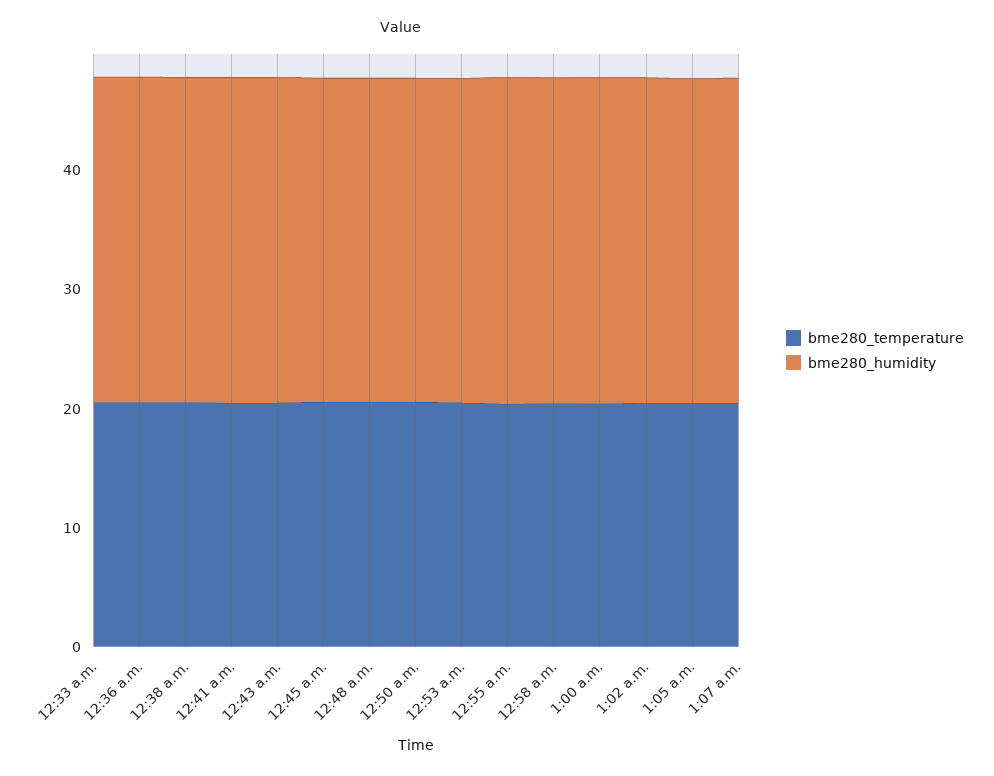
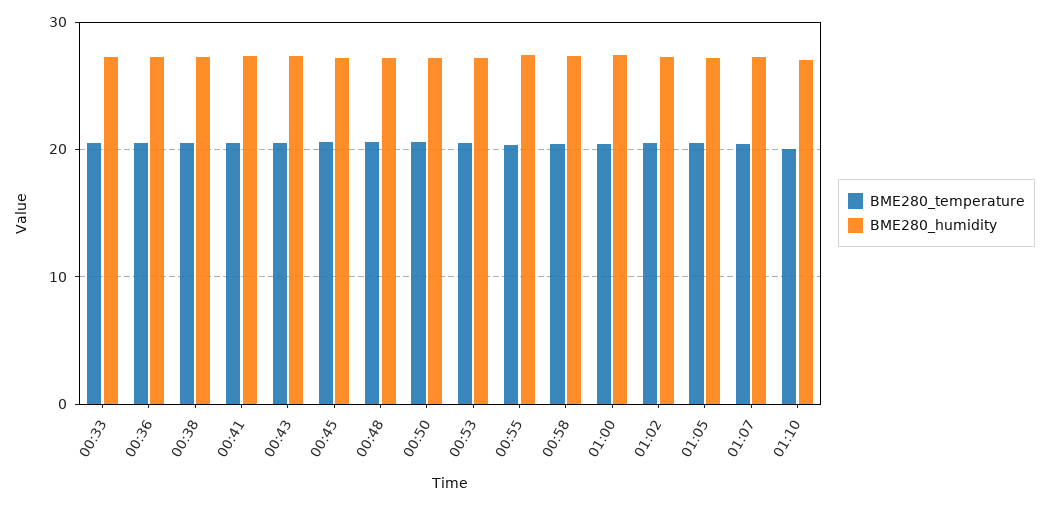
bme280_temperature, 01:10: none -> 20
bme280_humidity, 01:10: none -> 27

